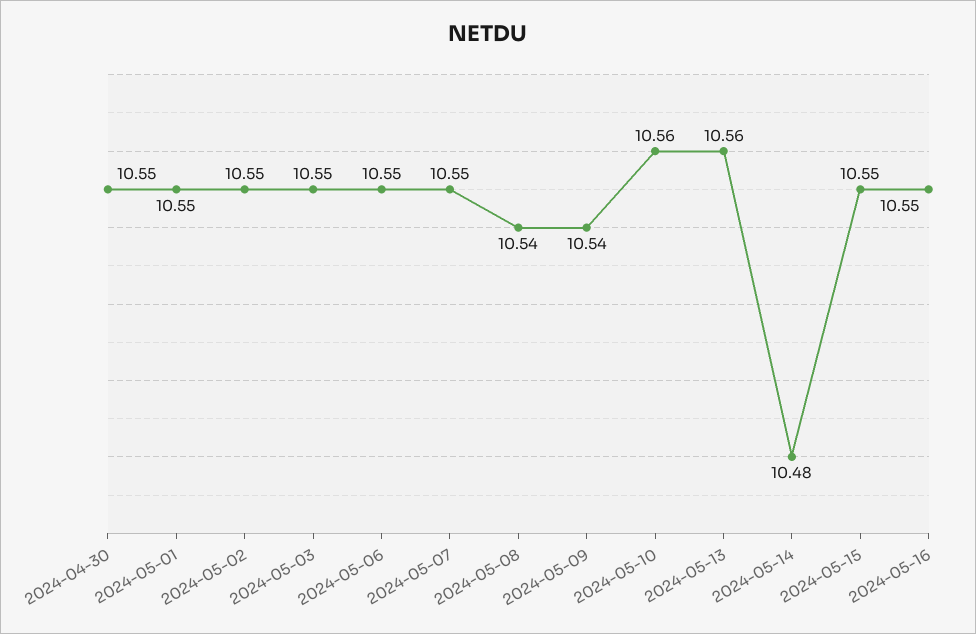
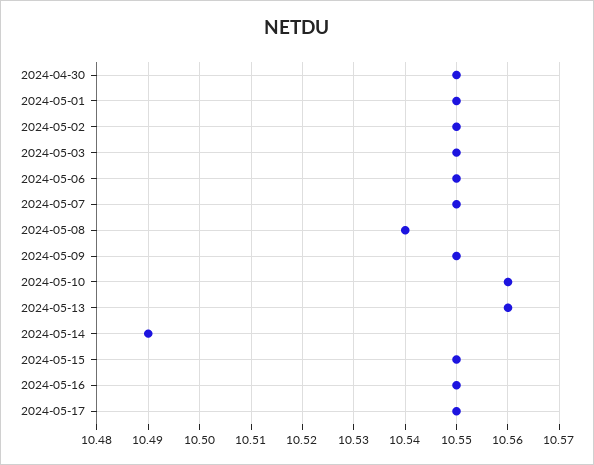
2024-05-09: 10.54 -> 10.55
2024-05-14: 10.48 -> 10.49
2024-05-17: none -> 10.55

